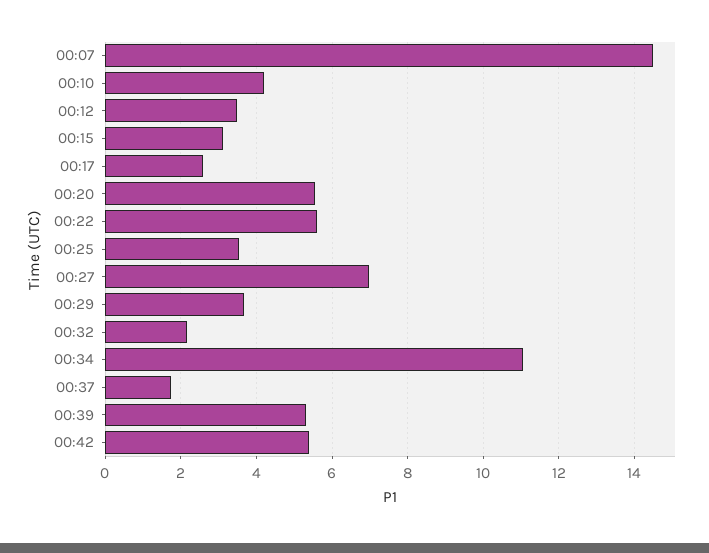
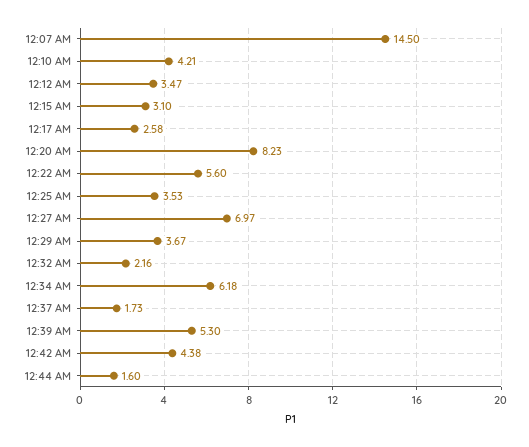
00:20: 5.6 -> 8.23
00:34: 11 -> 6.18
00:42: 5.4 -> 4.38
12:44 AM: none -> 1.6

